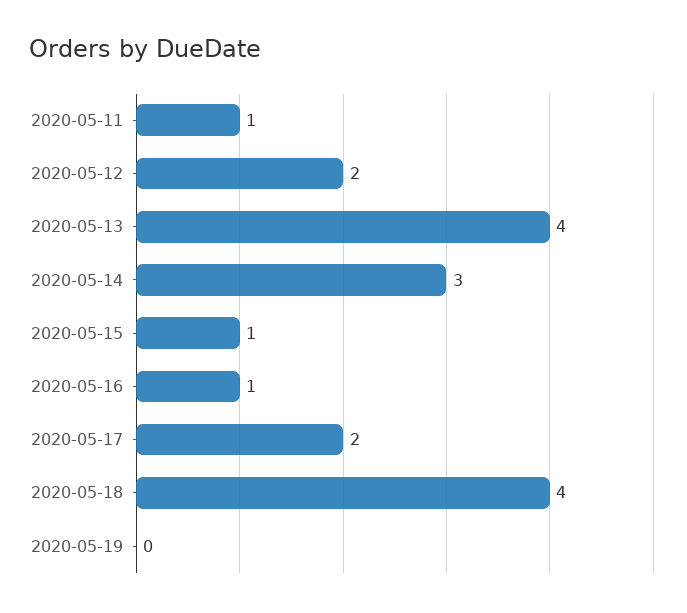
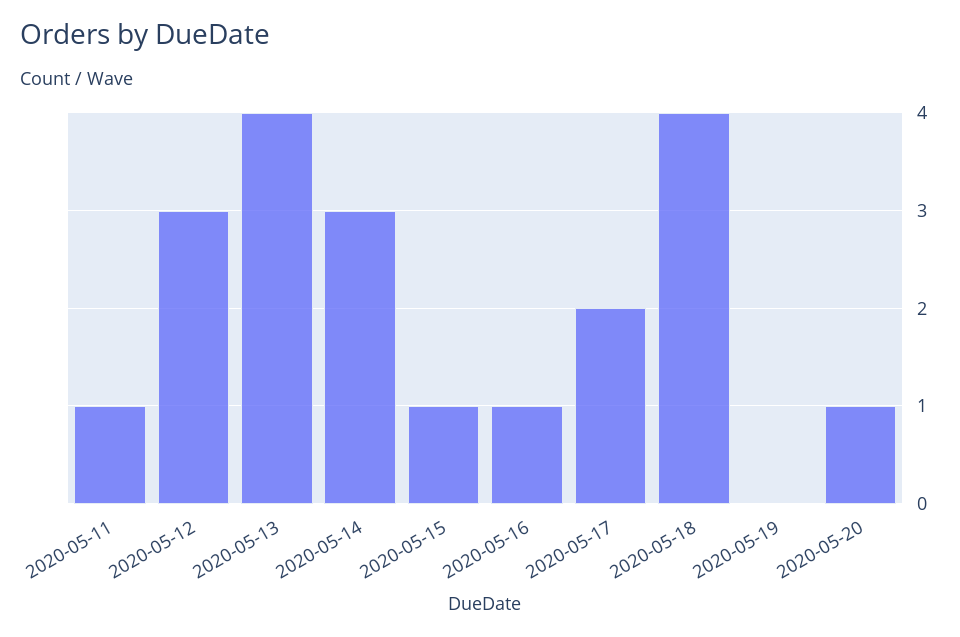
2020-05-12: 2 -> 3
2020-05-20: none -> 1

